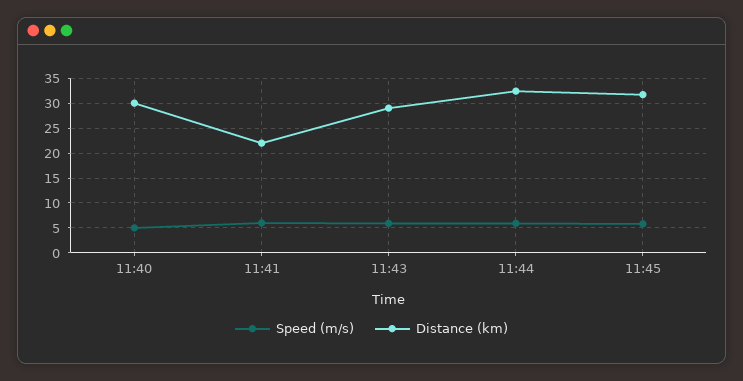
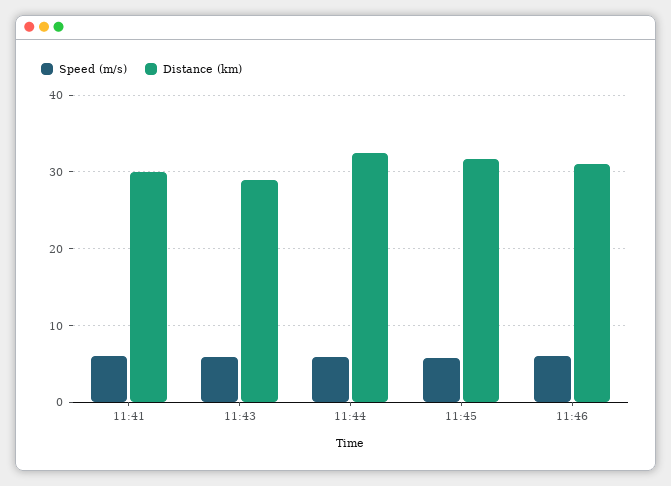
Speed (m/s), 11:40: 5 -> none
Distance (km), 11:40: 30 -> none
Distance (km), 11:41: 22.5 -> 30
Speed (m/s), 11:46: none -> 6
Distance (km), 11:46: none -> 31

